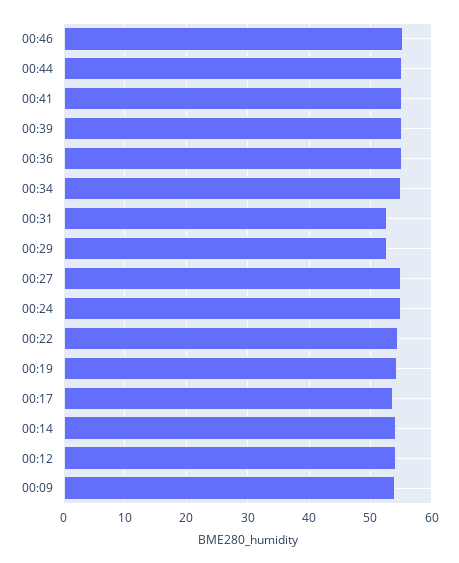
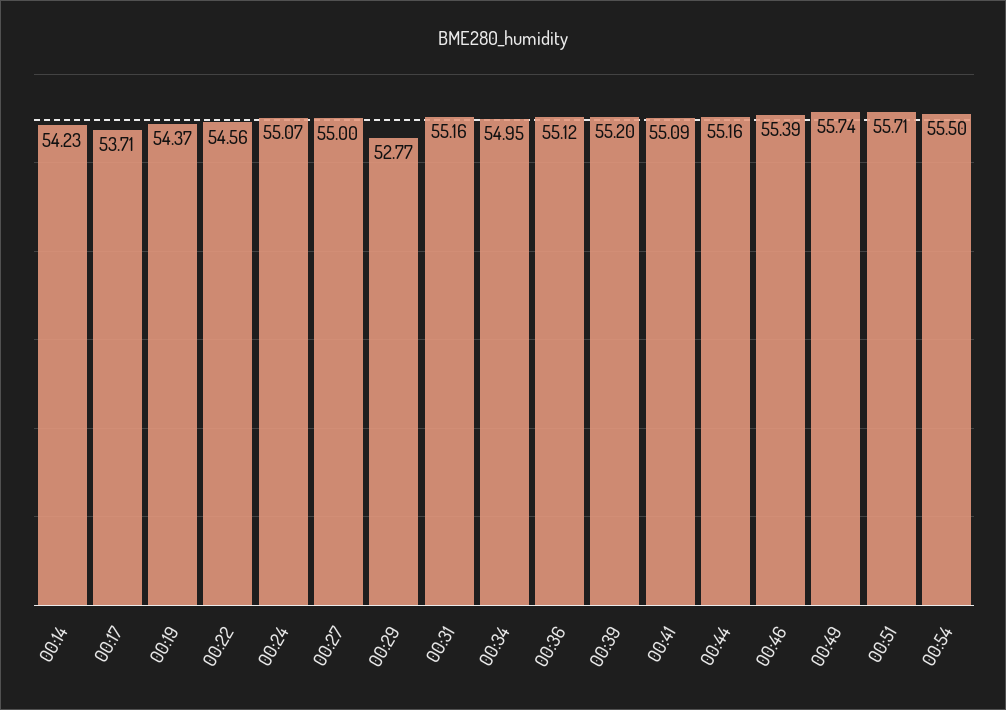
00:31: 53 -> 55.16
00:12: 54 -> none
00:09: 54 -> none
00:49: none -> 55.74
00:51: none -> 55.71
00:54: none -> 55.5

